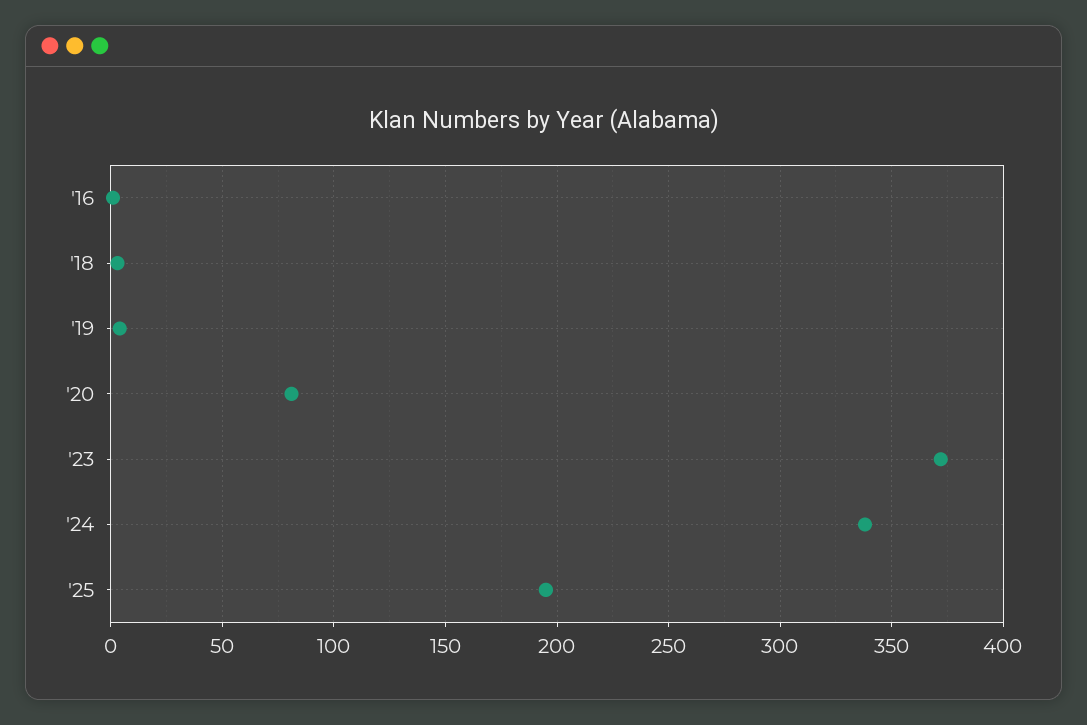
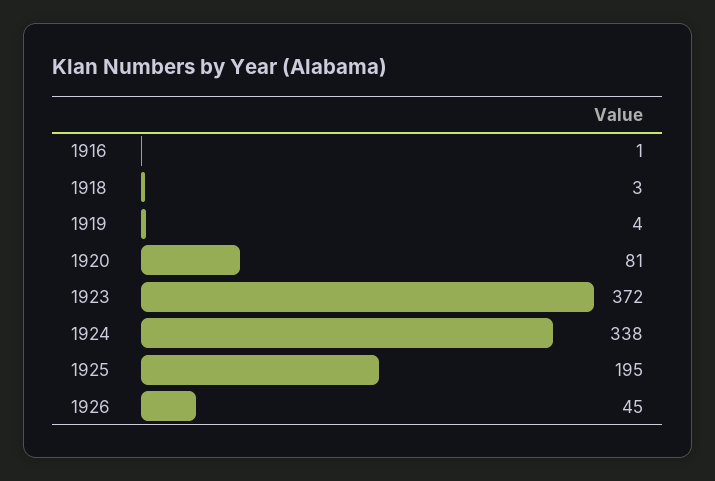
1926: none -> 45

